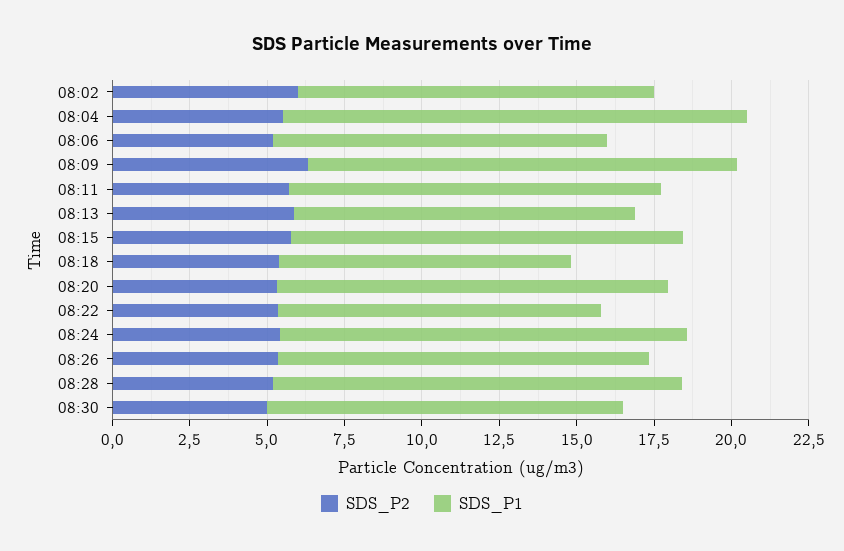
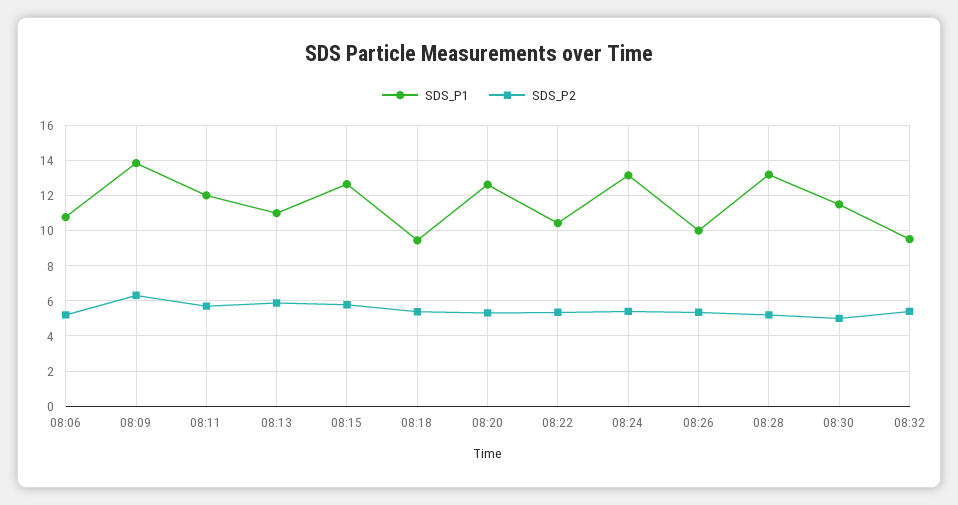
SDS_P2, 08:02: 6 -> none
SDS_P1, 08:02: 11.5 -> none
SDS_P2, 08:04: 5.5 -> none
SDS_P1, 08:04: 15 -> none
SDS_P1, 08:26: 12 -> 10
SDS_P1, 08:32: none -> 9.5
SDS_P2, 08:32: none -> 5.5

